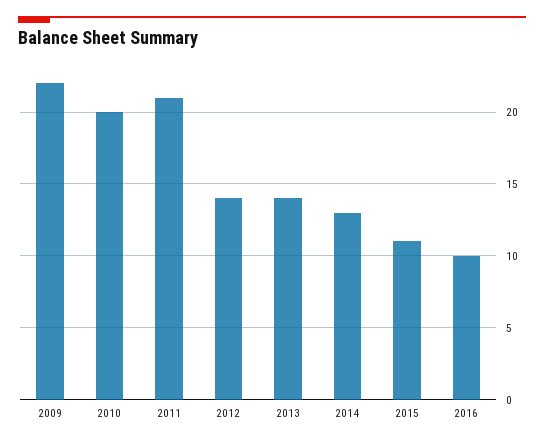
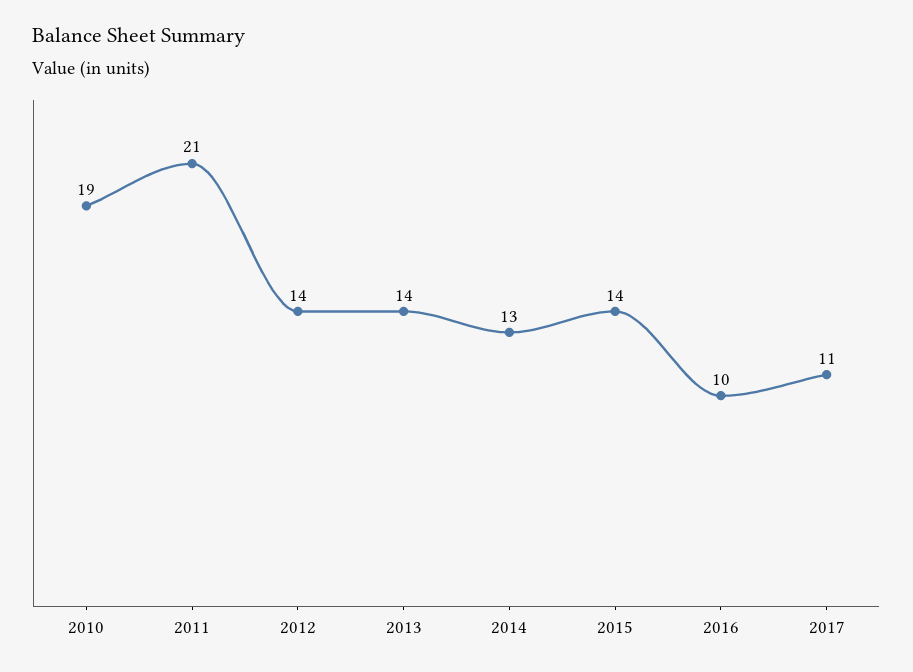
2009: 22 -> none
2010: 20 -> 19
2015: 11 -> 14
2017: none -> 11

